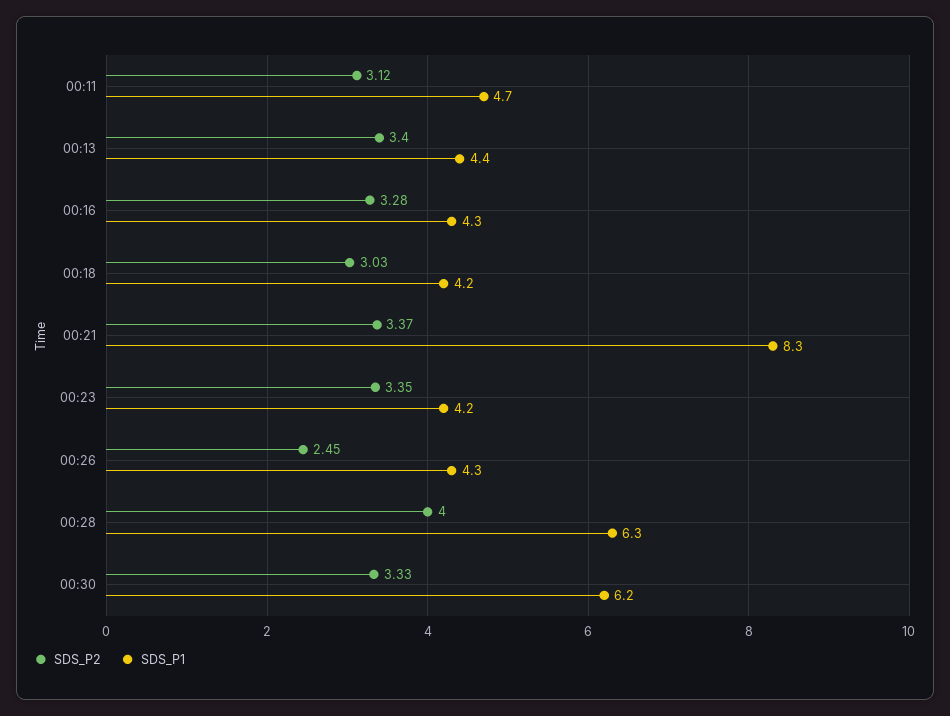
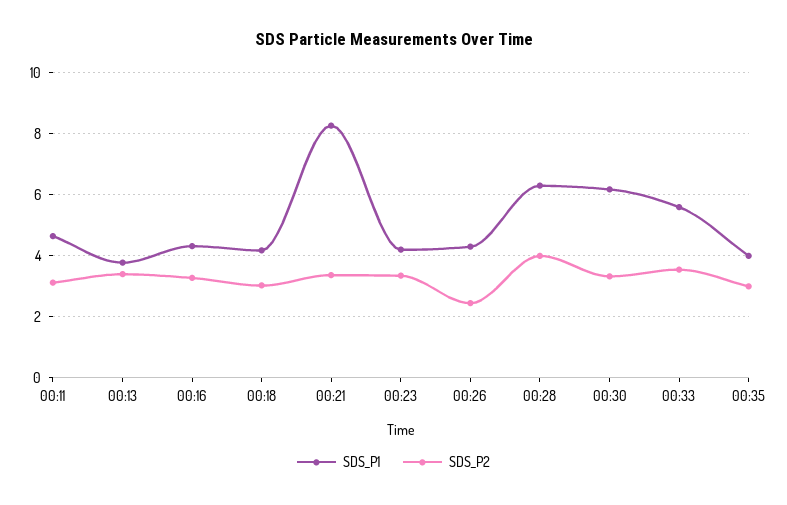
SDS_P1, 00:13: 4.4 -> 3.8
SDS_P1, 00:33: none -> 5.6
SDS_P2, 00:33: none -> 3.6
SDS_P1, 00:35: none -> 4
SDS_P2, 00:35: none -> 3

